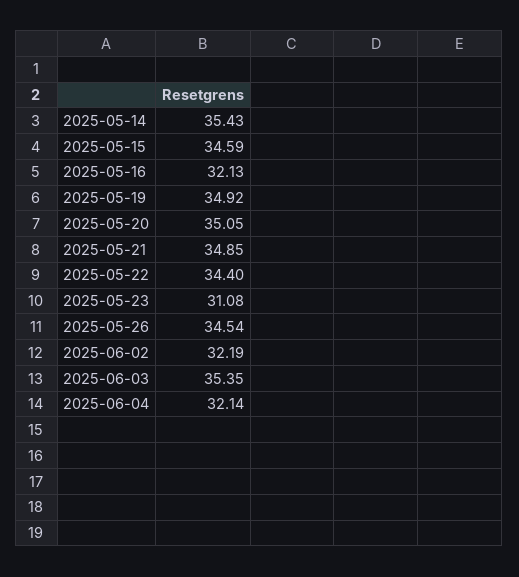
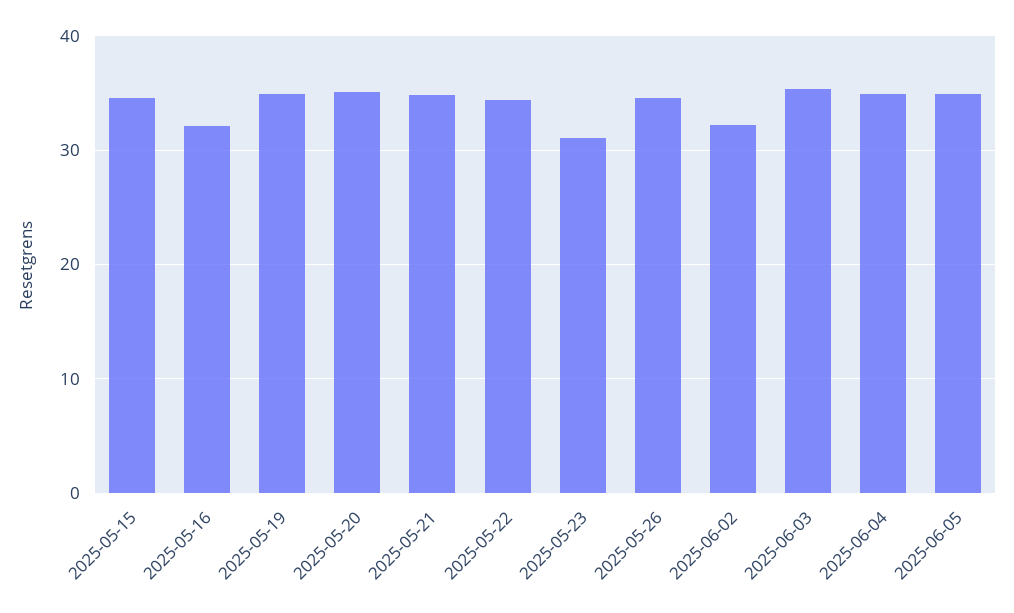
2025-05-14: 35.43 -> none
2025-06-04: 32.14 -> 35
2025-06-05: none -> 35

